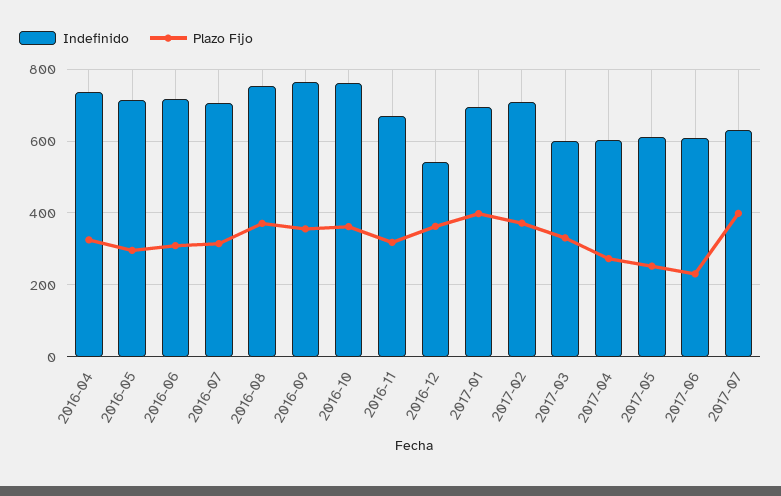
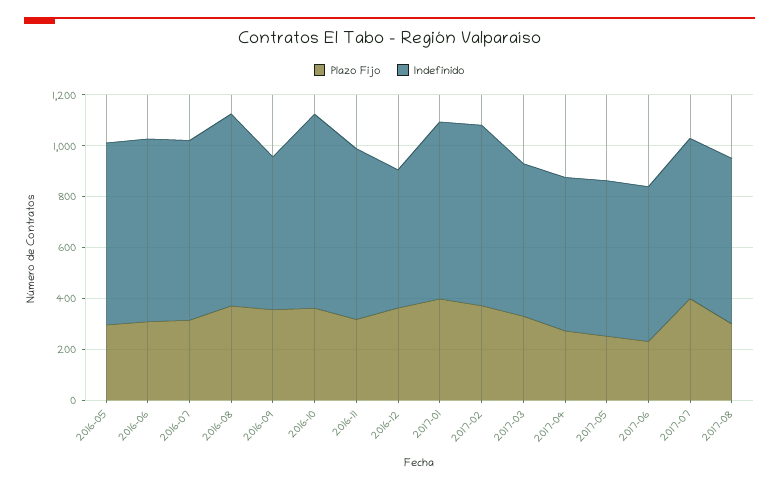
Indefinido, 2016-04: 740 -> none
Plazo Fijo, 2016-04: 320 -> none
Indefinido, 2016-09: 760 -> 600
Plazo Fijo, 2017-08: none -> 300
Indefinido, 2017-08: none -> 650

